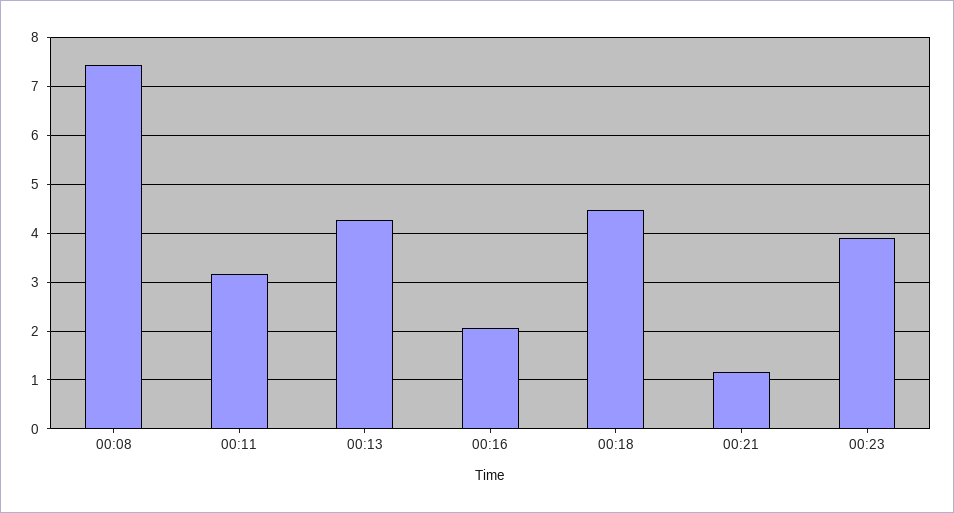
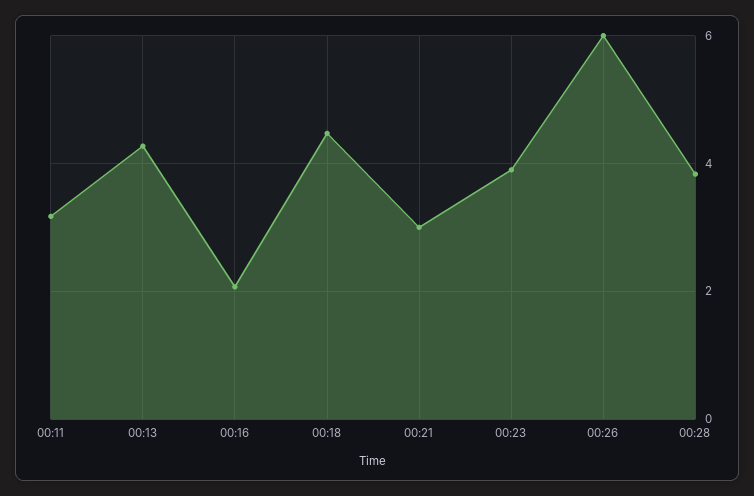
00:08: 7.4 -> none
00:21: 1.2 -> 3
00:26: none -> 6
00:28: none -> 3.8

